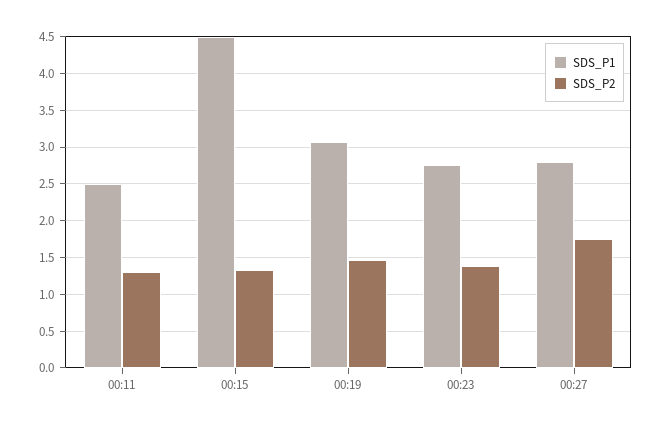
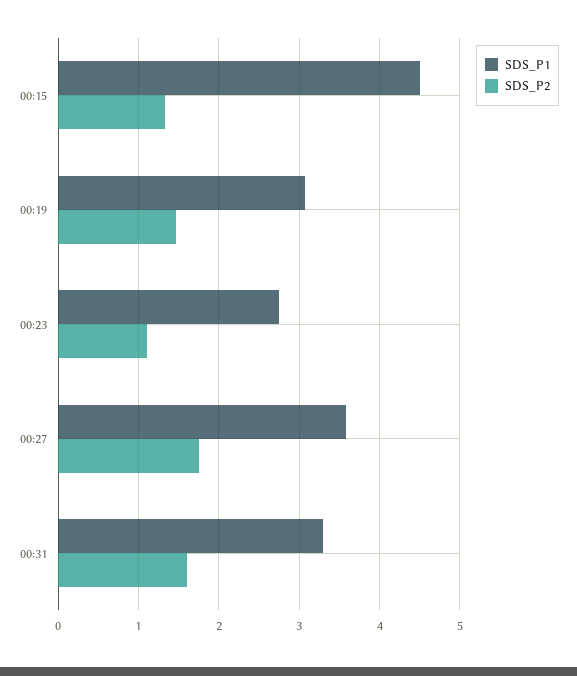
SDS_P1, 00:11: 2.5 -> none
SDS_P2, 00:11: 1.3 -> none
SDS_P2, 00:23: 1.4 -> 1.1
SDS_P1, 00:27: 2.8 -> 3.6
SDS_P1, 00:31: none -> 3.3
SDS_P2, 00:31: none -> 1.6

